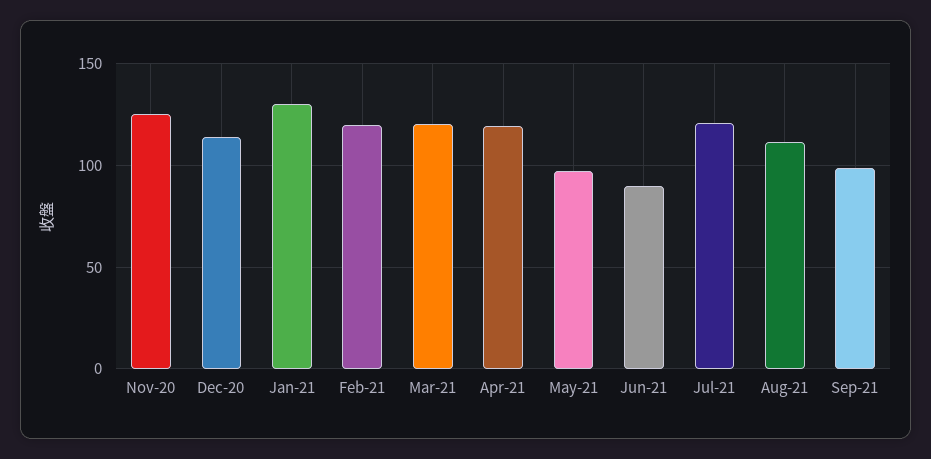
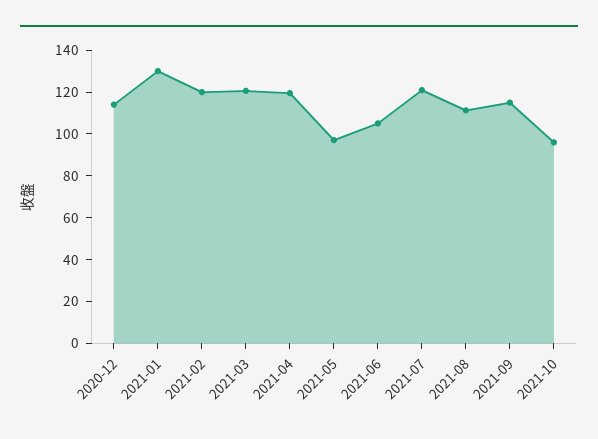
Nov-20: 125 -> none
Jun-21: 90 -> 105
Sep-21: 100 -> 115
2021-10: none -> 95

